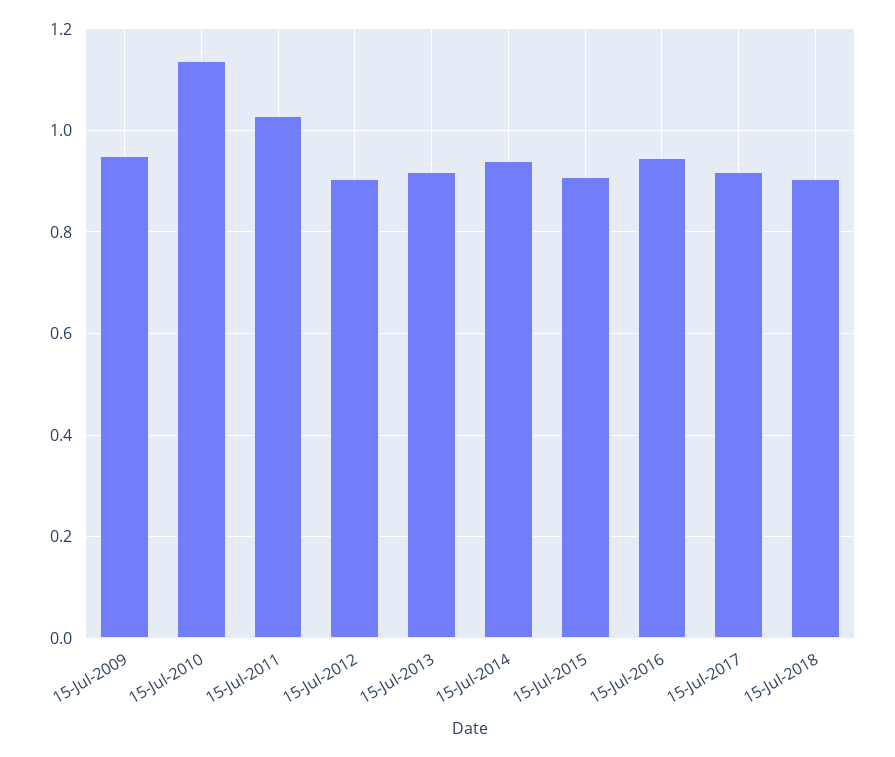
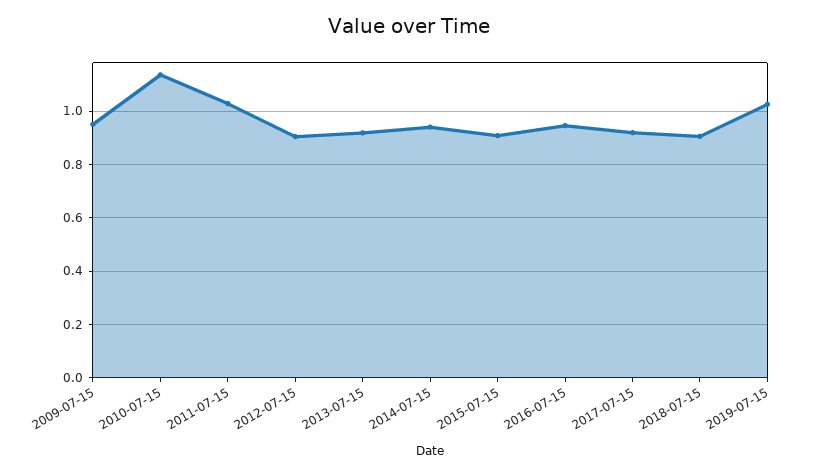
2019-07-15: none -> 1.025

